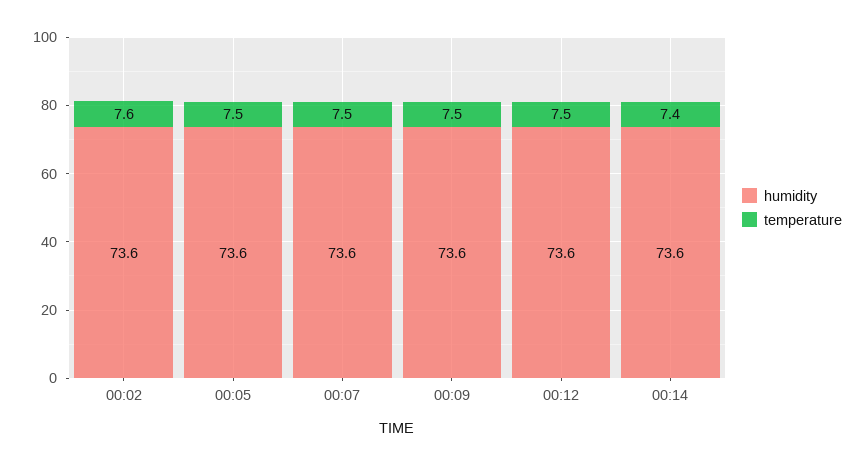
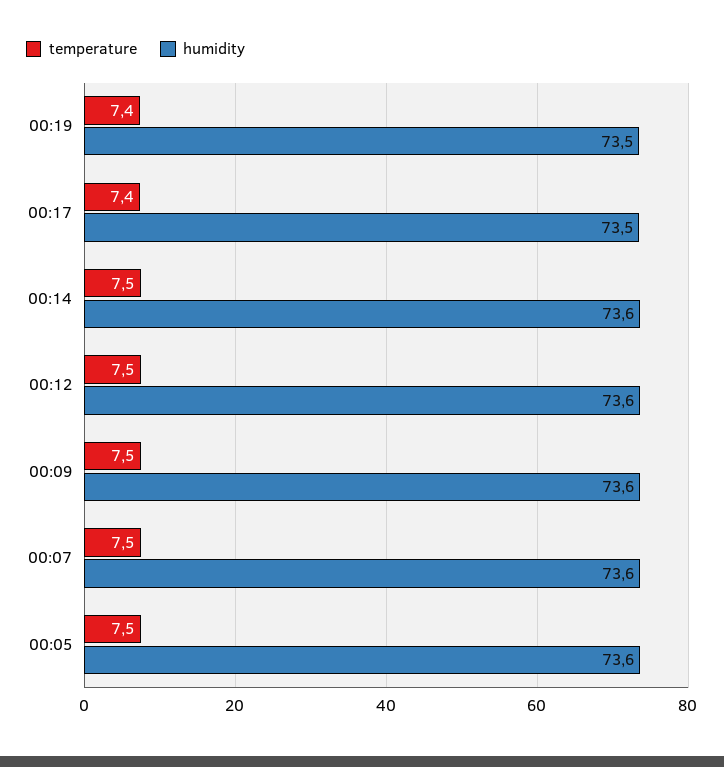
humidity, 00:02: 73.6 -> none
temperature, 00:02: 7.6 -> none
temperature, 00:14: 7.4 -> 7.5
temperature, 00:19: none -> 7.4
humidity, 00:19: none -> 73.5
temperature, 00:17: none -> 7.4
humidity, 00:17: none -> 73.5

